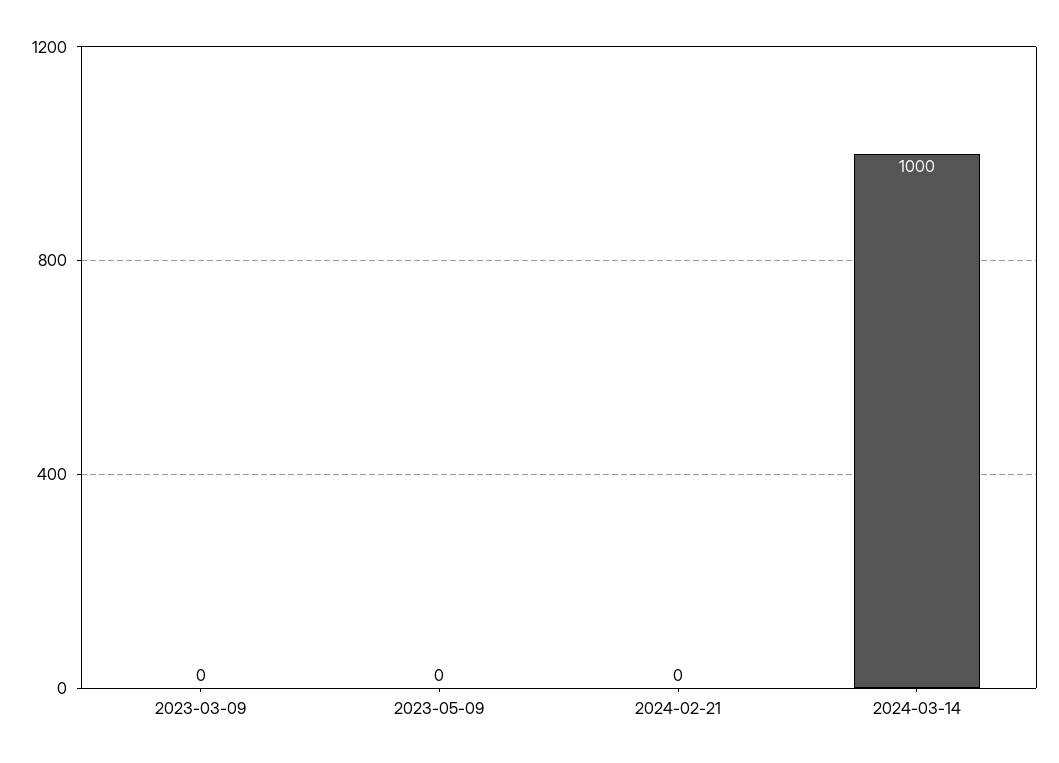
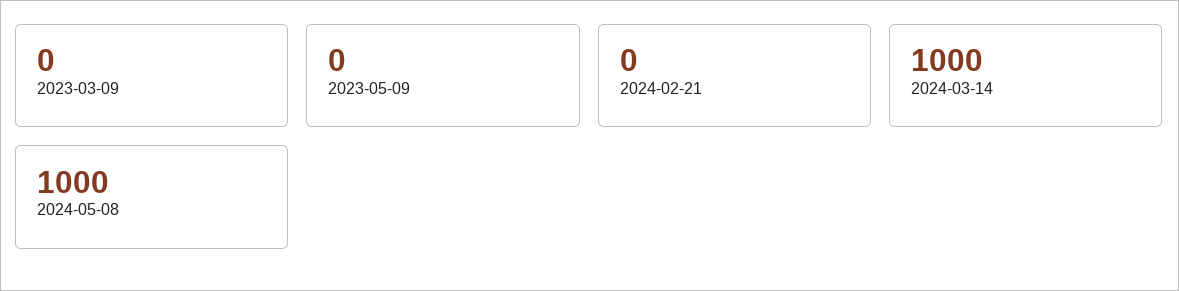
2024-05-08: none -> 1000

